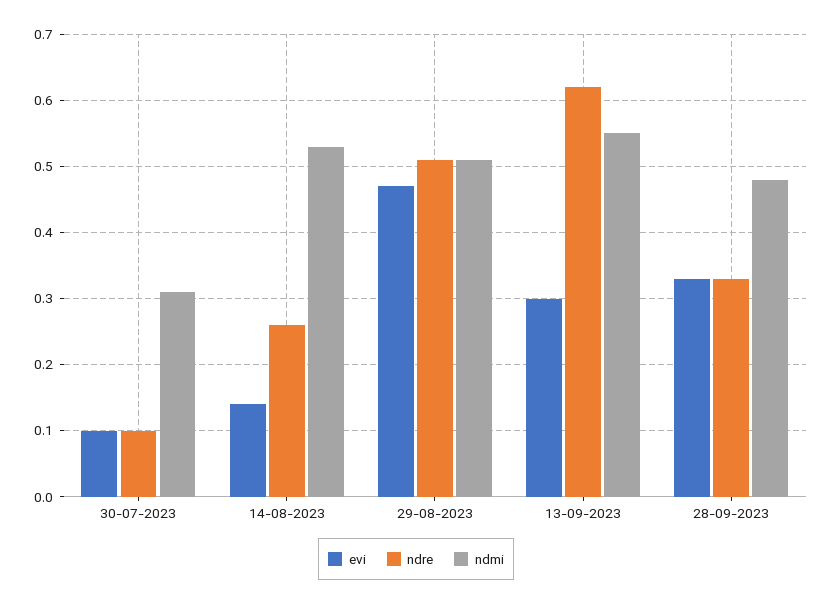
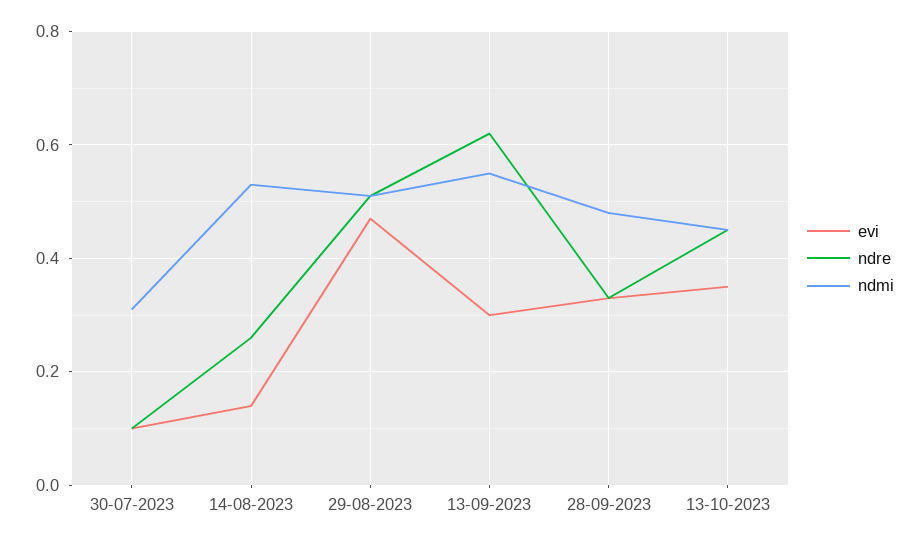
evi, 13-10-2023: none -> 0.35
ndre, 13-10-2023: none -> 0.45
ndmi, 13-10-2023: none -> 0.45

